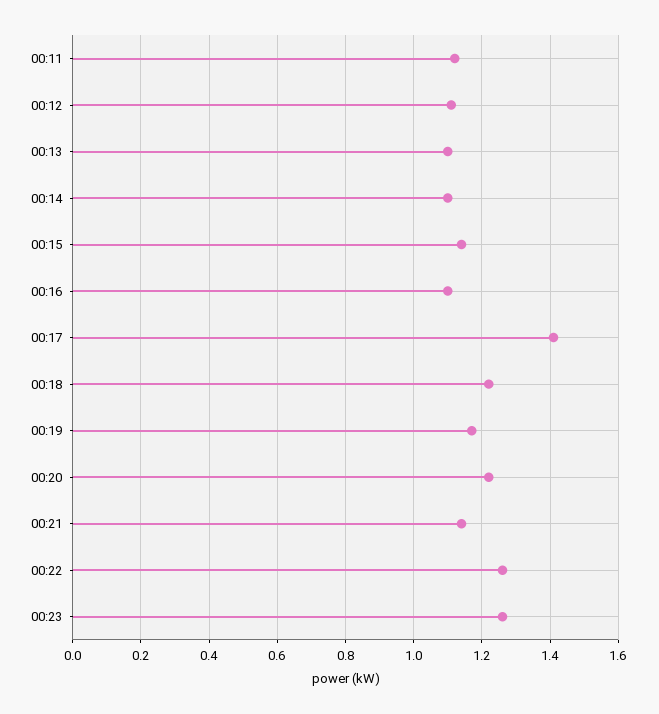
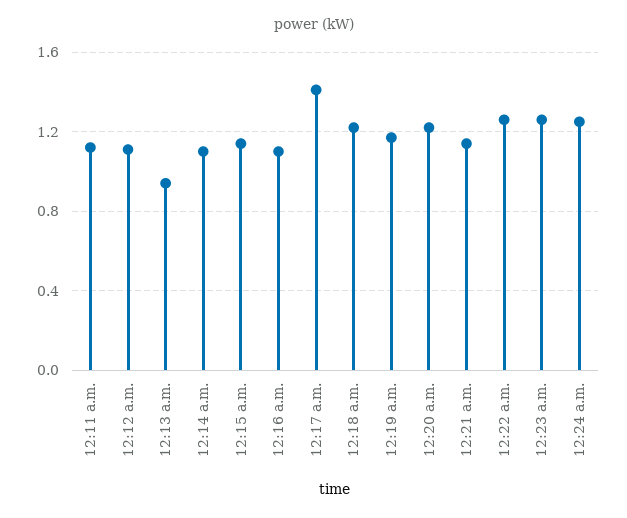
00:13: 1.1 -> 0.95
12:24 a.m.: none -> 1.25

